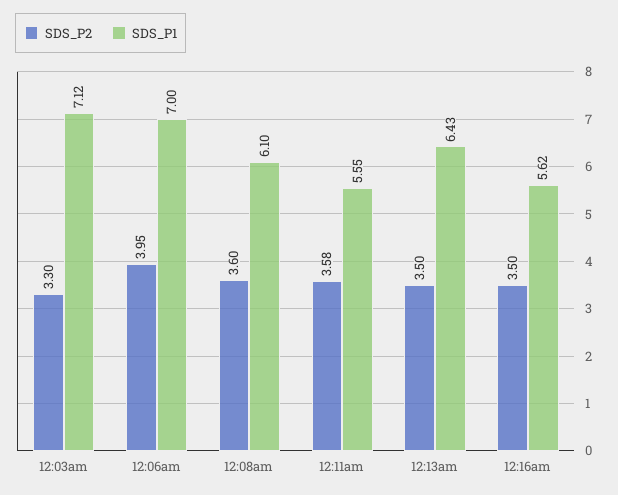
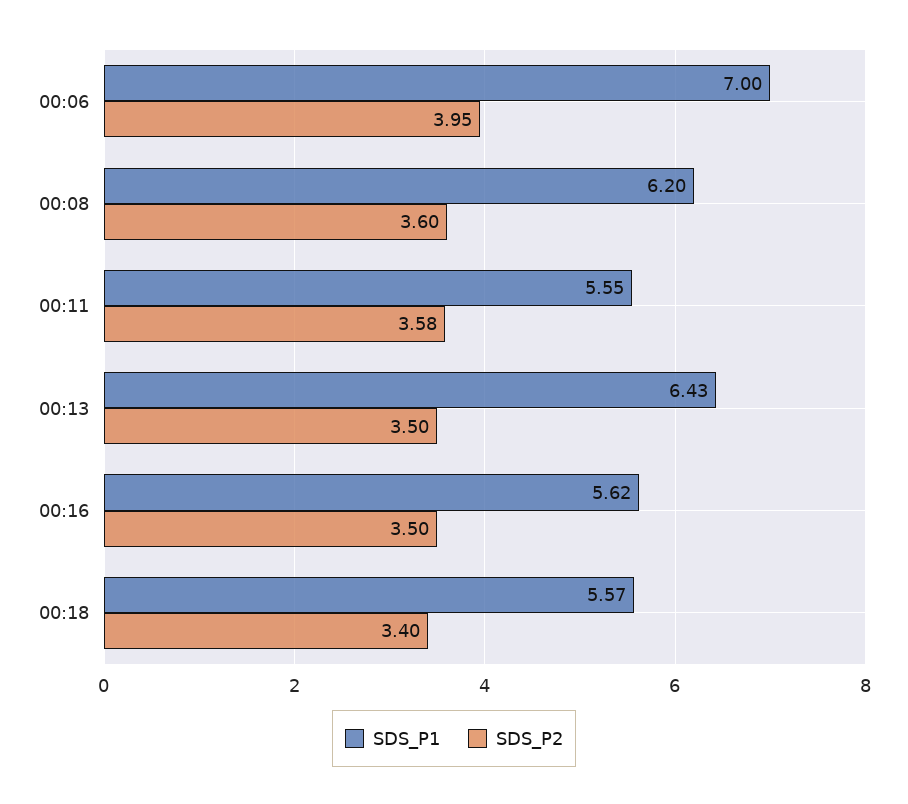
SDS_P2, 12:03am: 3.3 -> none
SDS_P1, 12:03am: 7.12 -> none
SDS_P1, 12:08am: 6.1 -> 6.2
SDS_P1, 00:18: none -> 5.57
SDS_P2, 00:18: none -> 3.4

